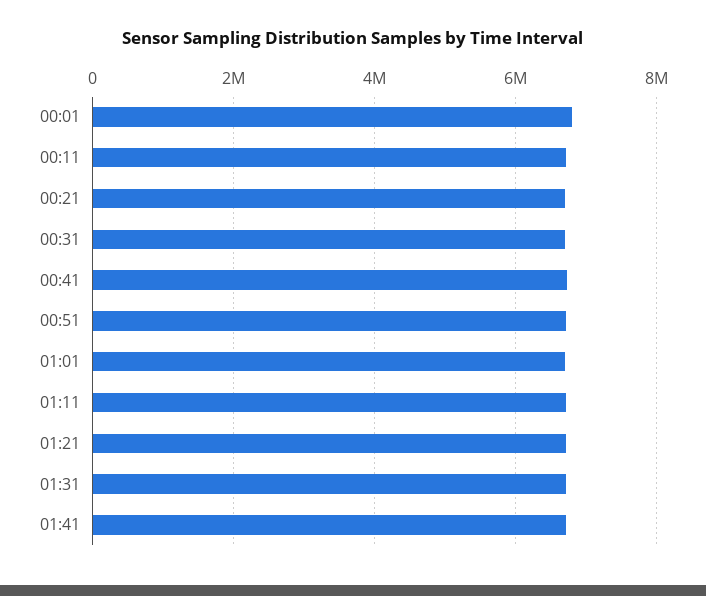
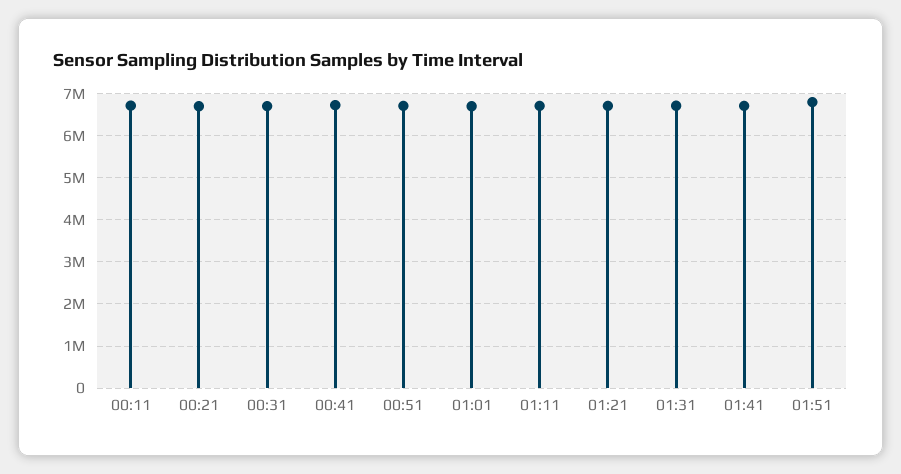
00:01: 6800000 -> none
01:51: none -> 6800000

